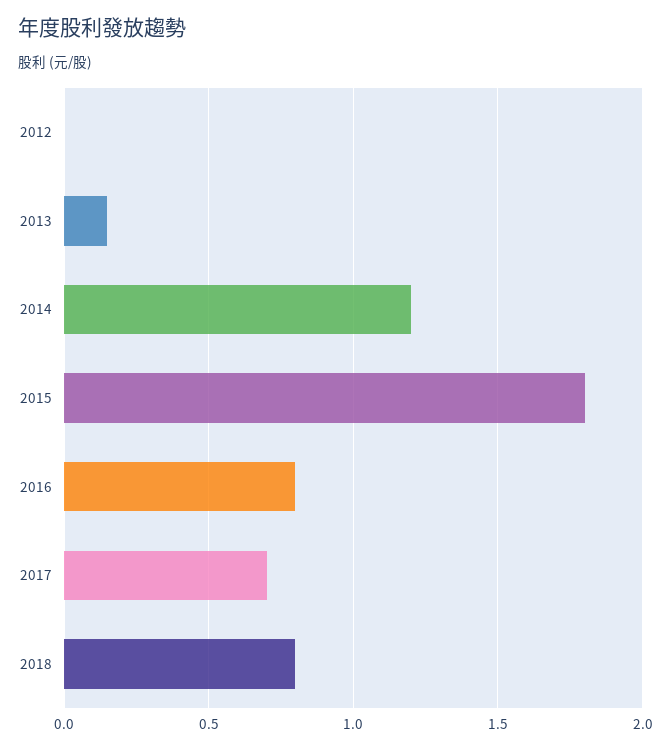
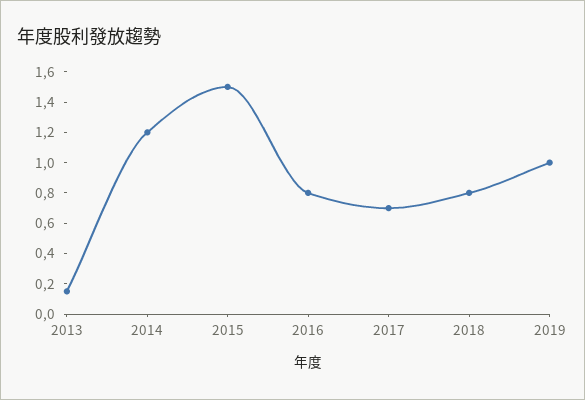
2012: 0 -> none
2015: 1.8 -> 1.5
2019: none -> 1

